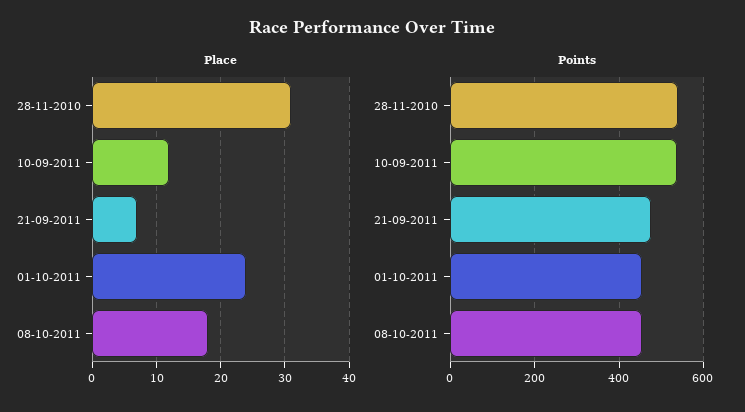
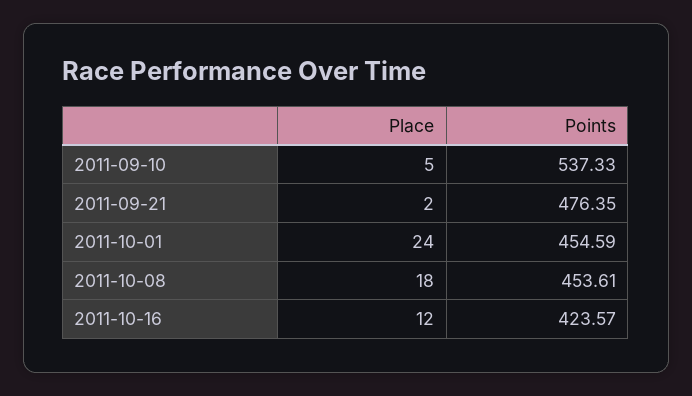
Place, 28-11-2010: 31 -> none
Place, 10-09-2011: 12 -> 5
Place, 21-09-2011: 7 -> 2
Points, 28-11-2010: 540 -> none
Place, 2011-10-16: none -> 12
Points, 2011-10-16: none -> 423.57

